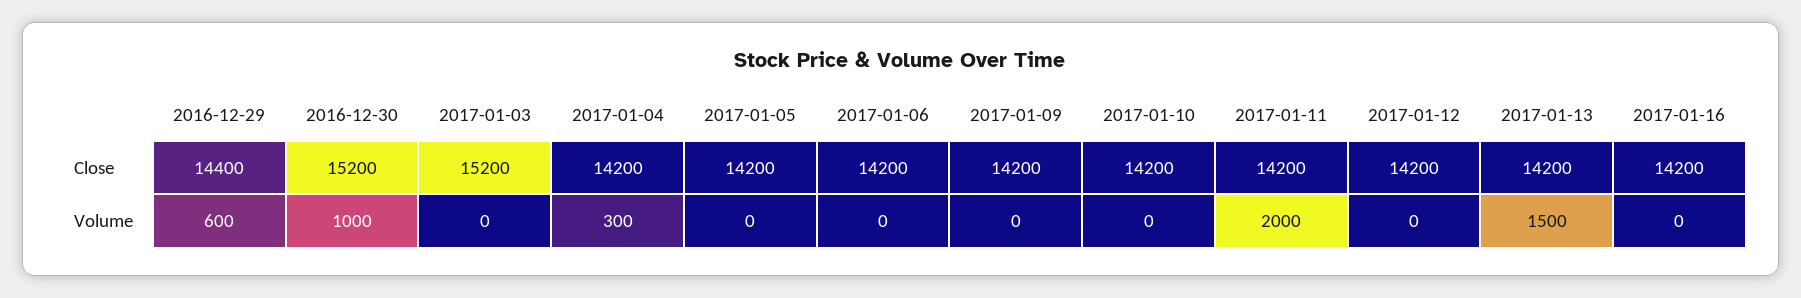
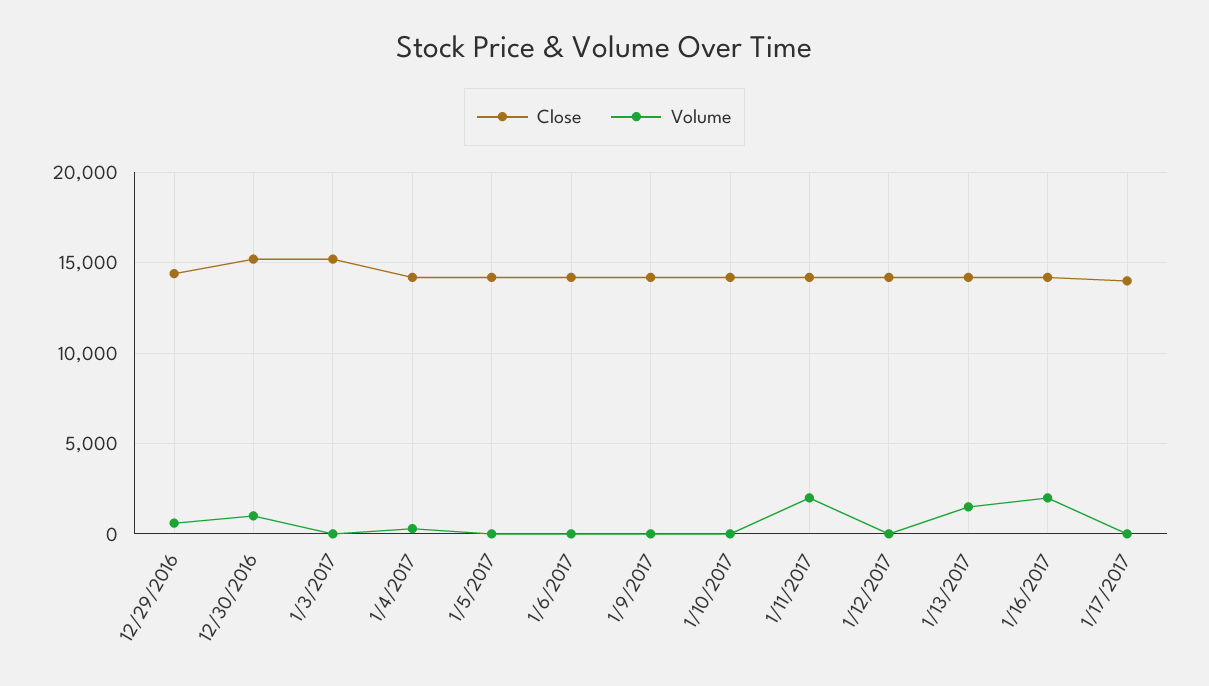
Volume, 2017-01-16: 0 -> 2000
Close, 1/17/2017: none -> 14000
Volume, 1/17/2017: none -> 0

